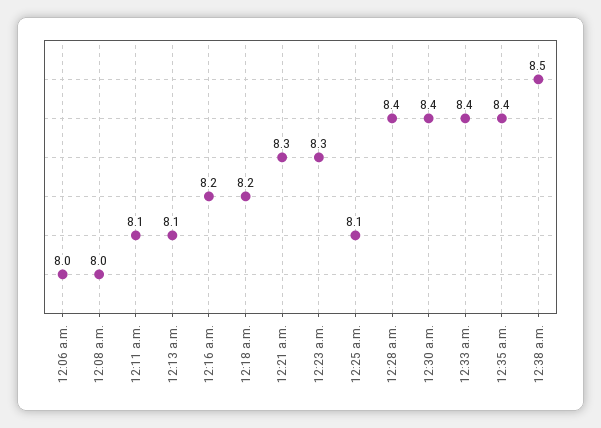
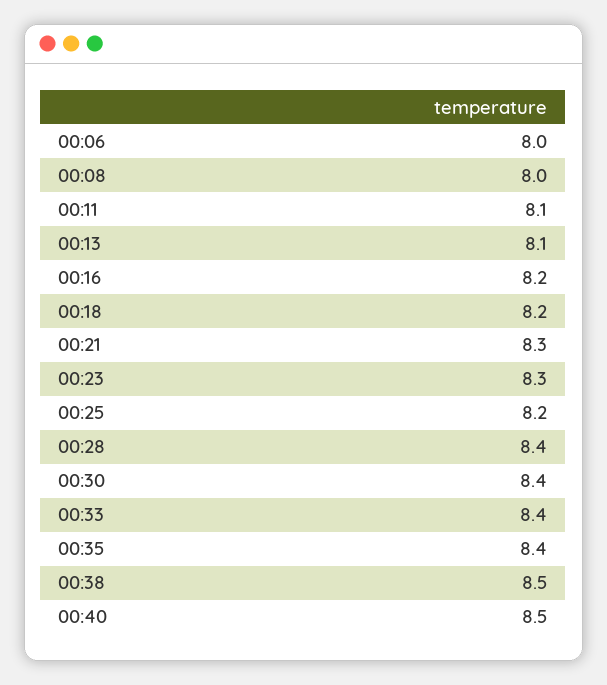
12:25 a.m.: 8.1 -> 8.2
00:40: none -> 8.5

